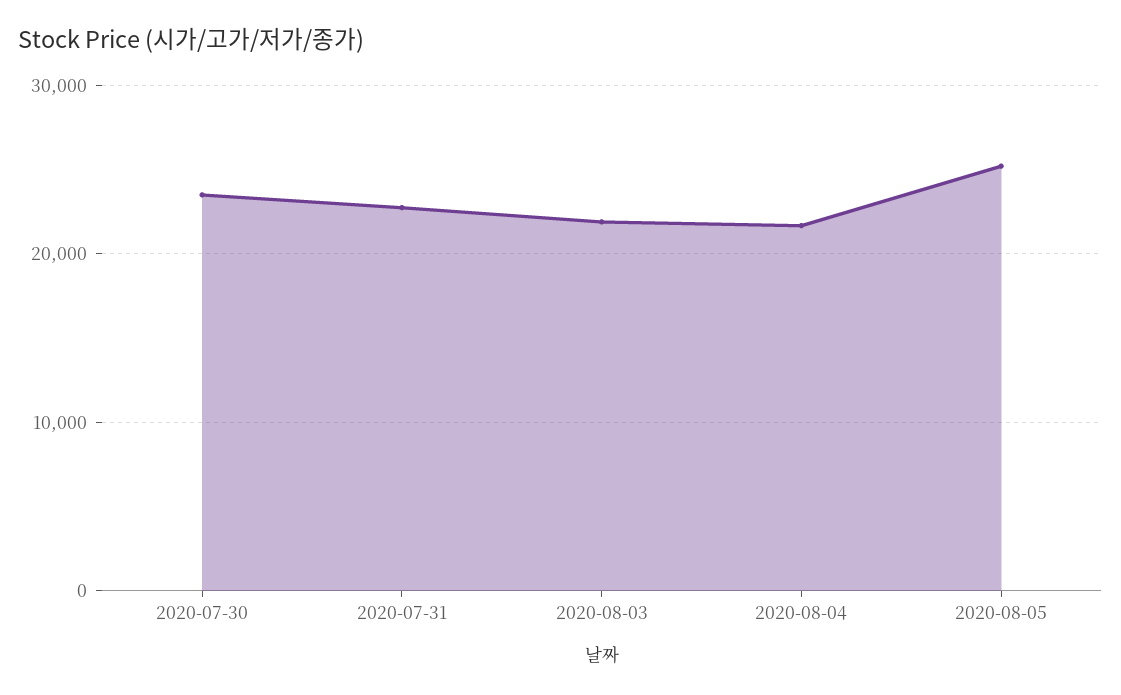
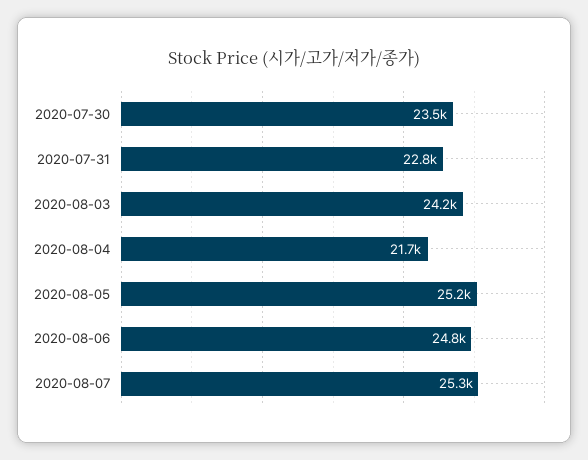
2020-08-03: 22000 -> 24200
2020-08-06: none -> 24800
2020-08-07: none -> 25300

